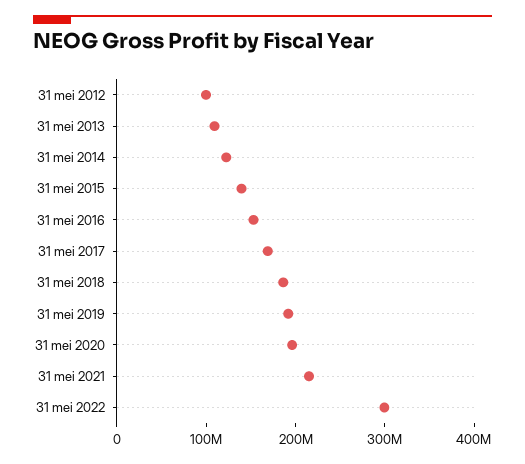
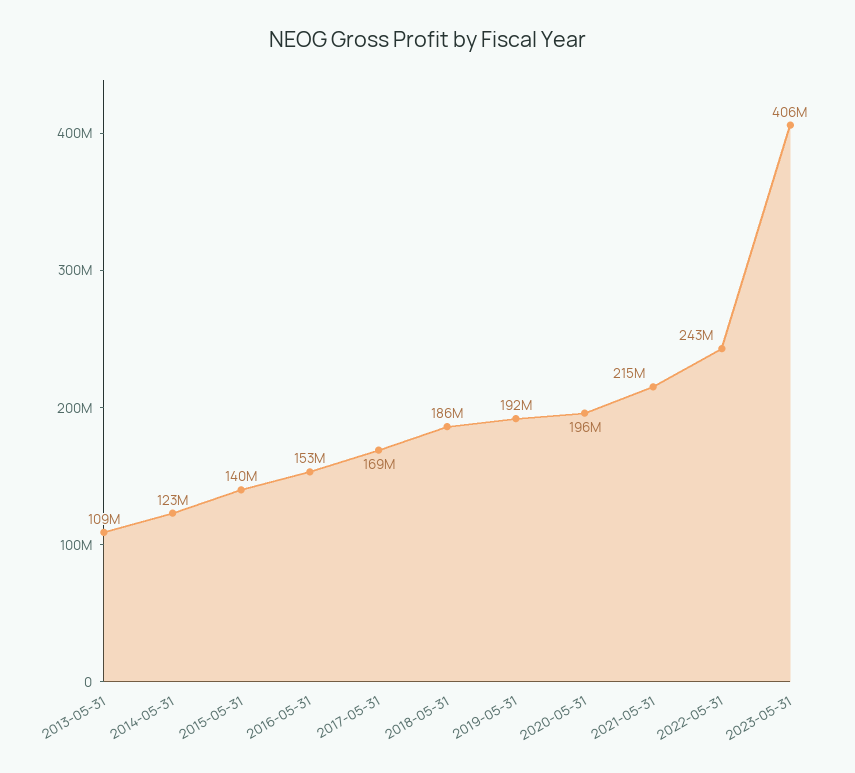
31 mei 2012: 100000000 -> none
31 mei 2022: 300000000 -> 243000000
2023-05-31: none -> 406000000

